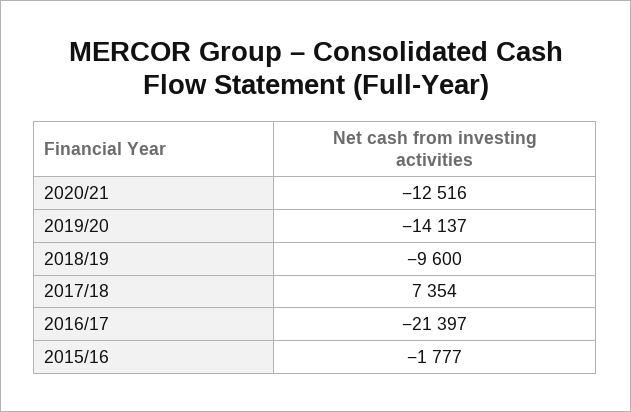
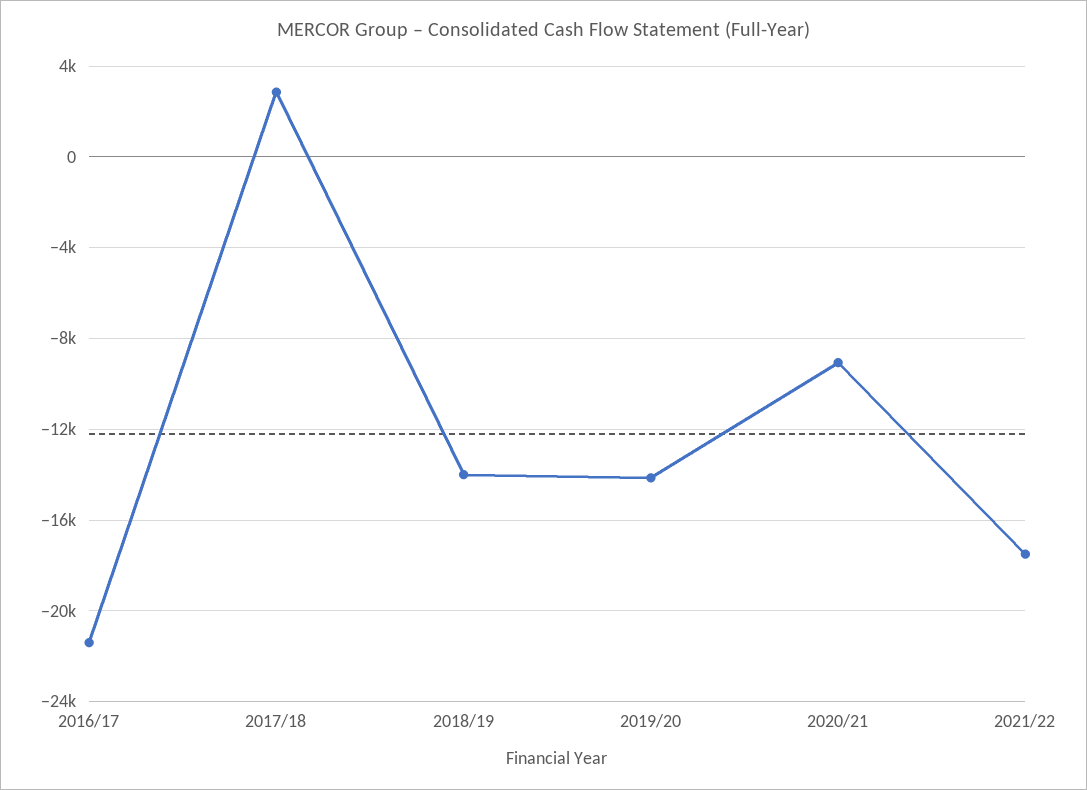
2020/21: -12516 -> -9000
2018/19: -9600 -> -14000
2017/18: 7354 -> 3000
2015/16: -1777 -> none
2021/22: none -> -17500

